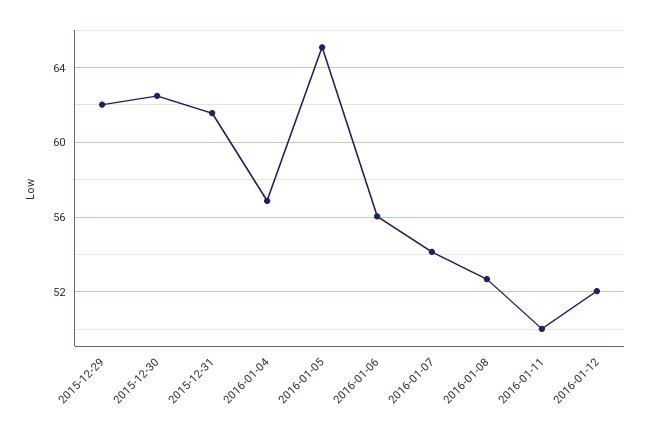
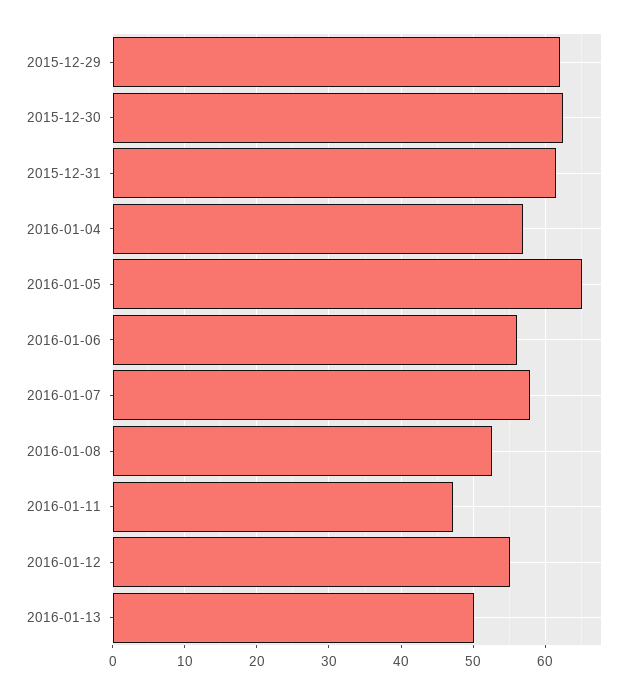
2016-01-07: 54 -> 58
2016-01-11: 50 -> 47
2016-01-12: 52 -> 55
2016-01-13: none -> 50

